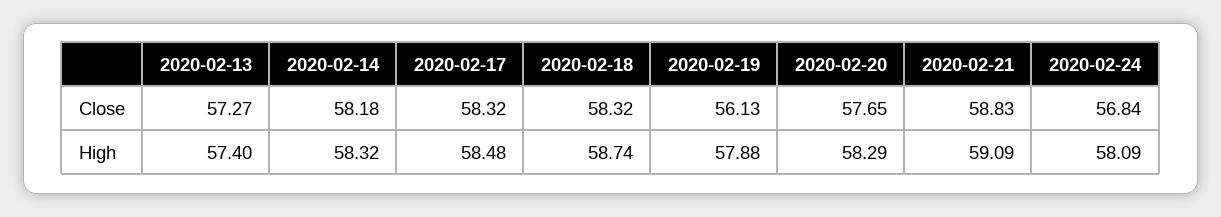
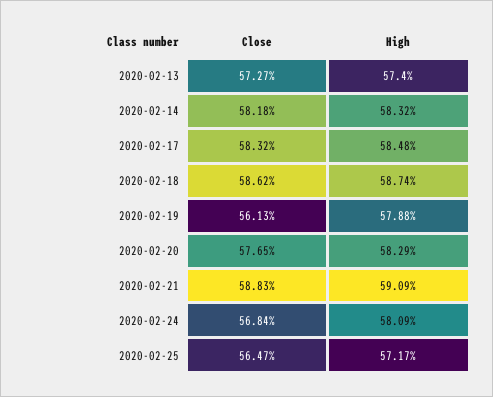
2020-02-18, Close: 58.32 -> 58.62
2020-02-25, Close: none -> 56.47
2020-02-25, High: none -> 57.17

